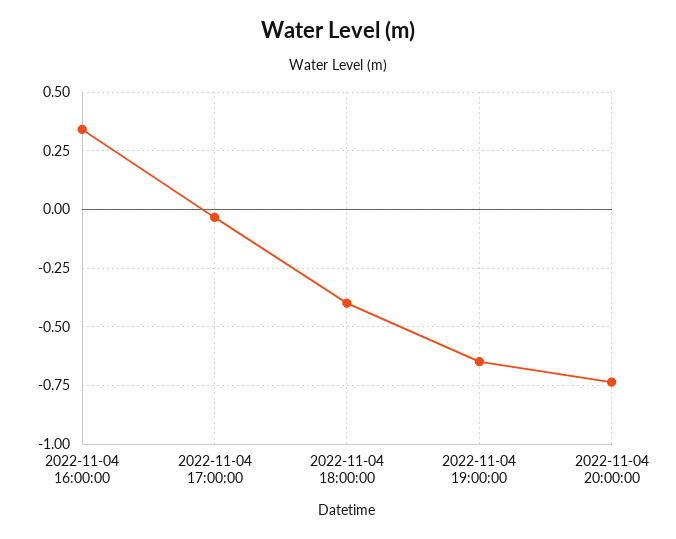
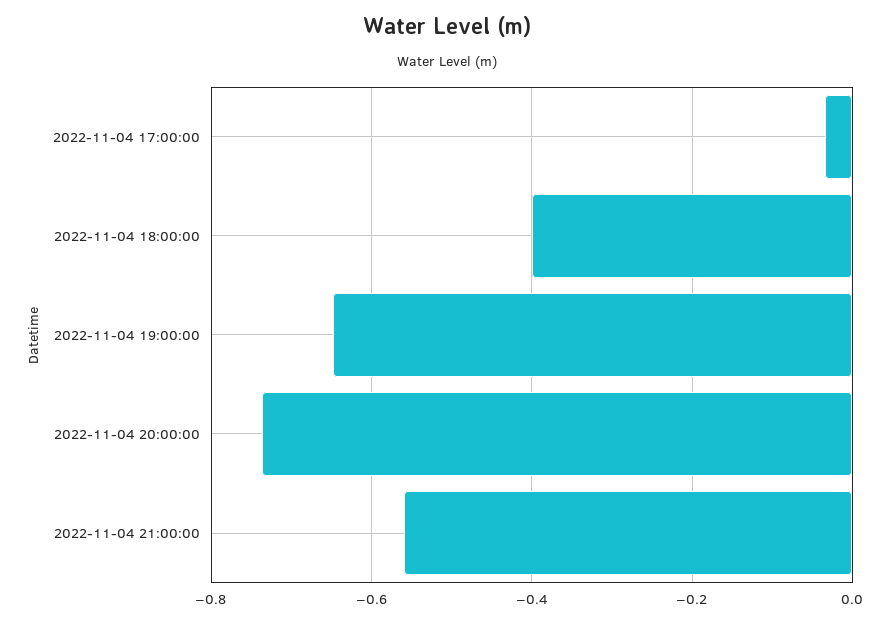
2022-11-04 16:00:00: 0.35 -> none
2022-11-04 21:00:00: none -> -0.56

